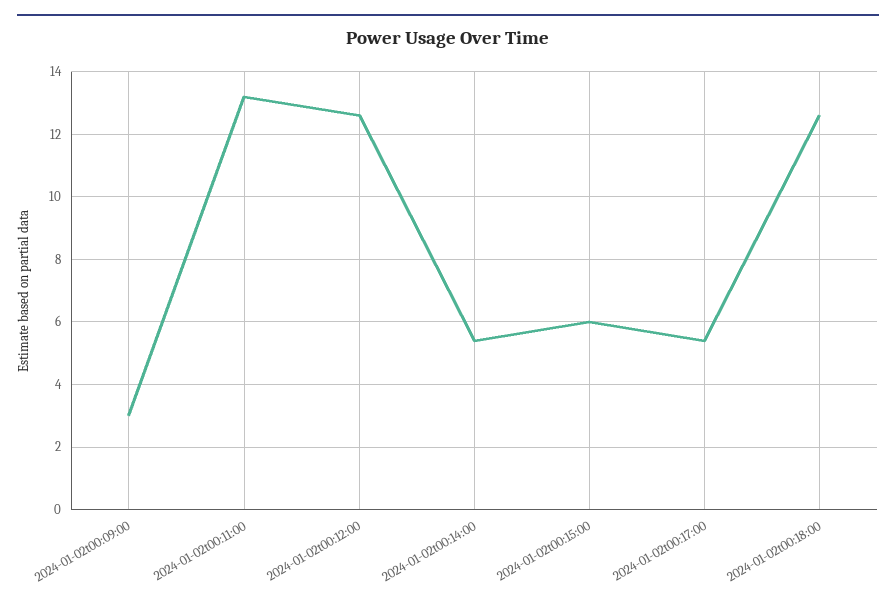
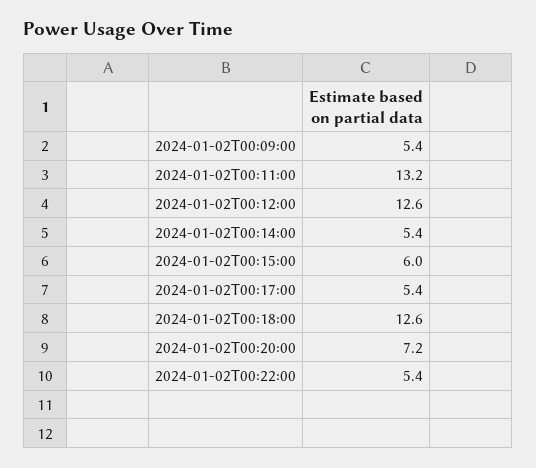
2024-01-02t00:09:00: 3 -> 5.4
2024-01-02T00:20:00: none -> 7.2
2024-01-02T00:22:00: none -> 5.4

